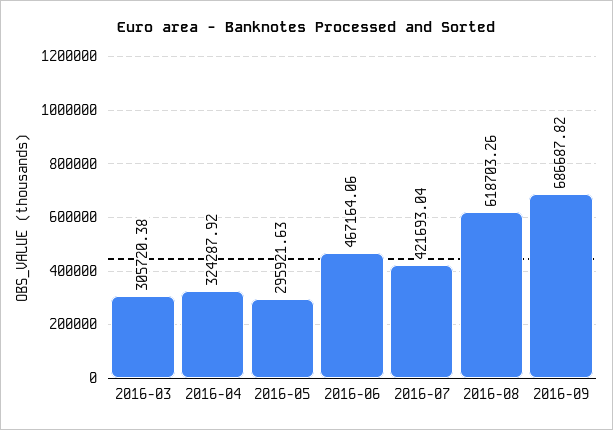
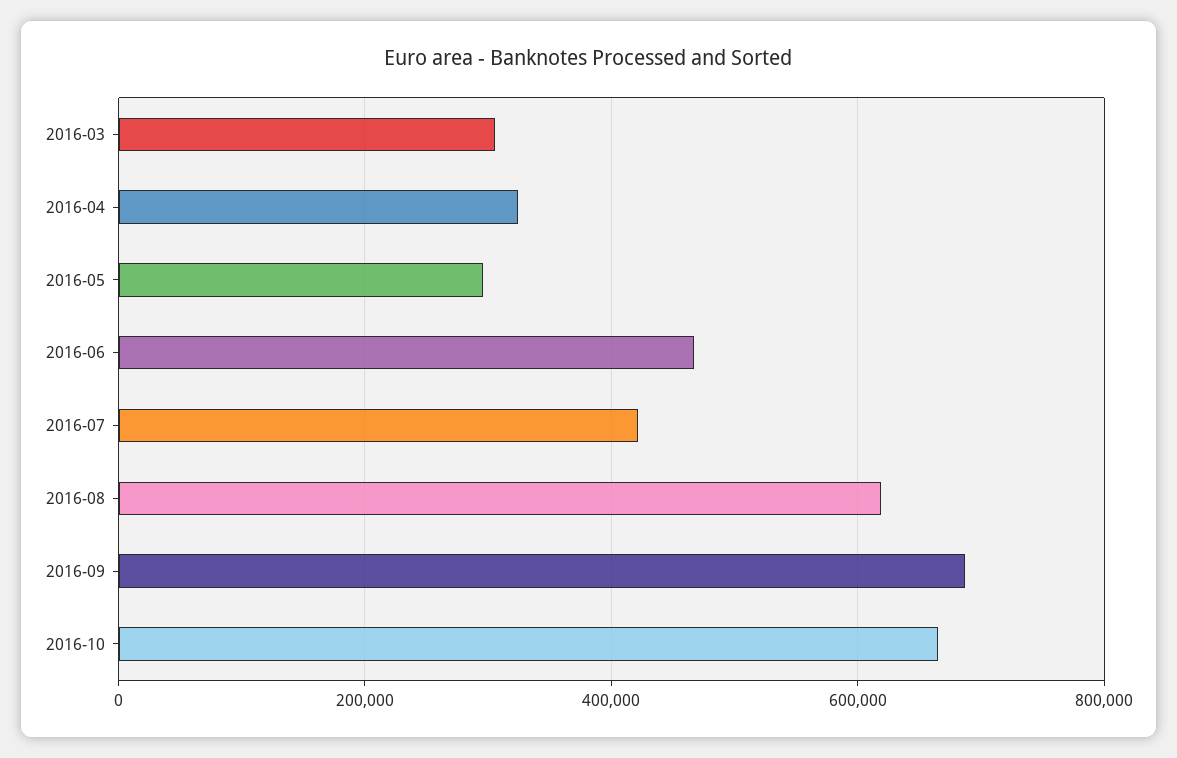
2016-10: none -> 660000

